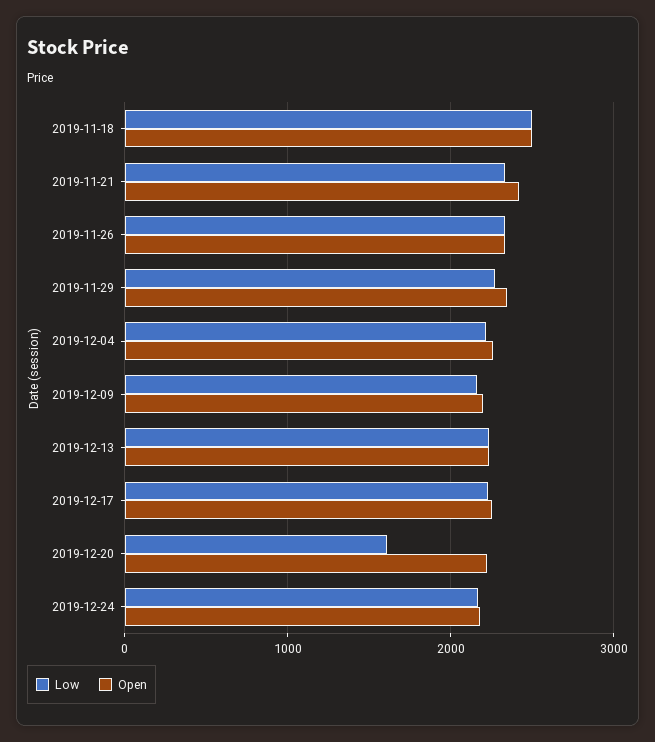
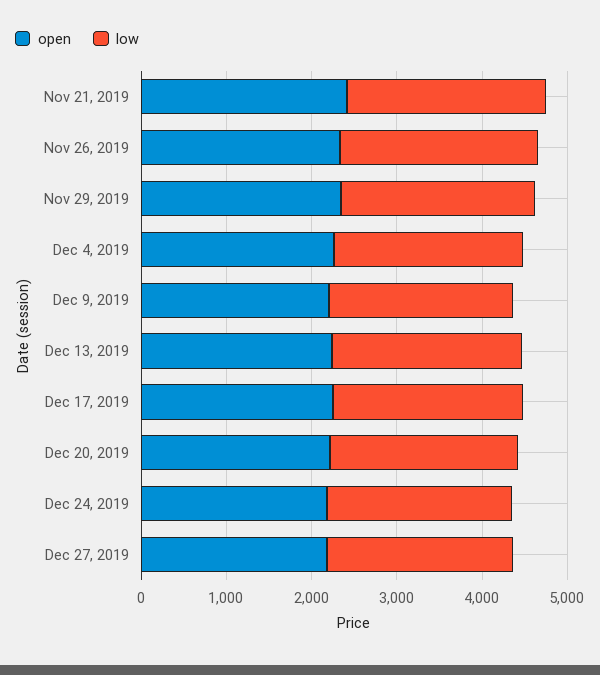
Low, 2019-11-18: 2500 -> none
Open, 2019-11-18: 2500 -> none
Low, 2019-12-20: 1600 -> 2200
Open, Dec 27, 2019: none -> 2200
Low, Dec 27, 2019: none -> 2200

